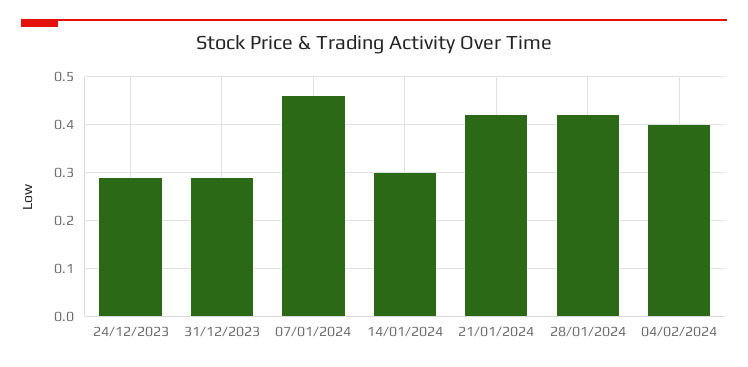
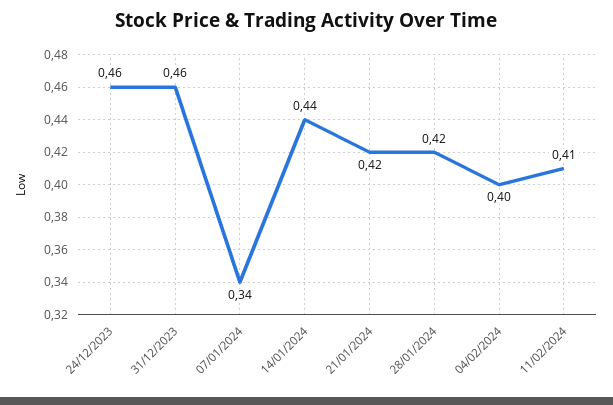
24/12/2023: 0.3 -> 0.46
31/12/2023: 0.3 -> 0.46
07/01/2024: 0.45 -> 0.34
14/01/2024: 0.3 -> 0.44
11/02/2024: none -> 0.41

